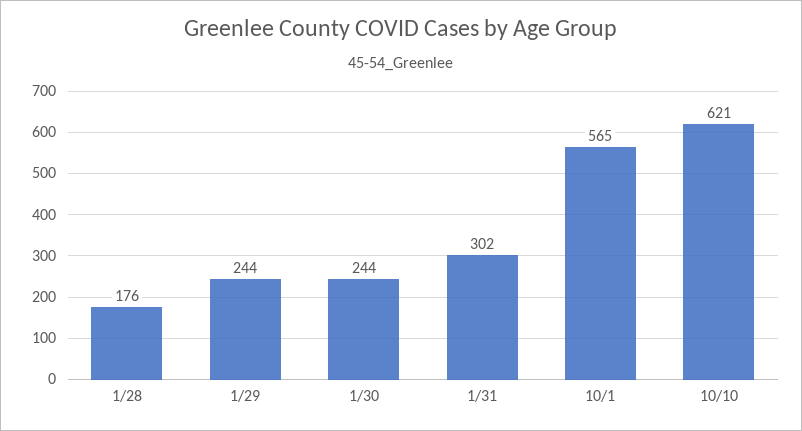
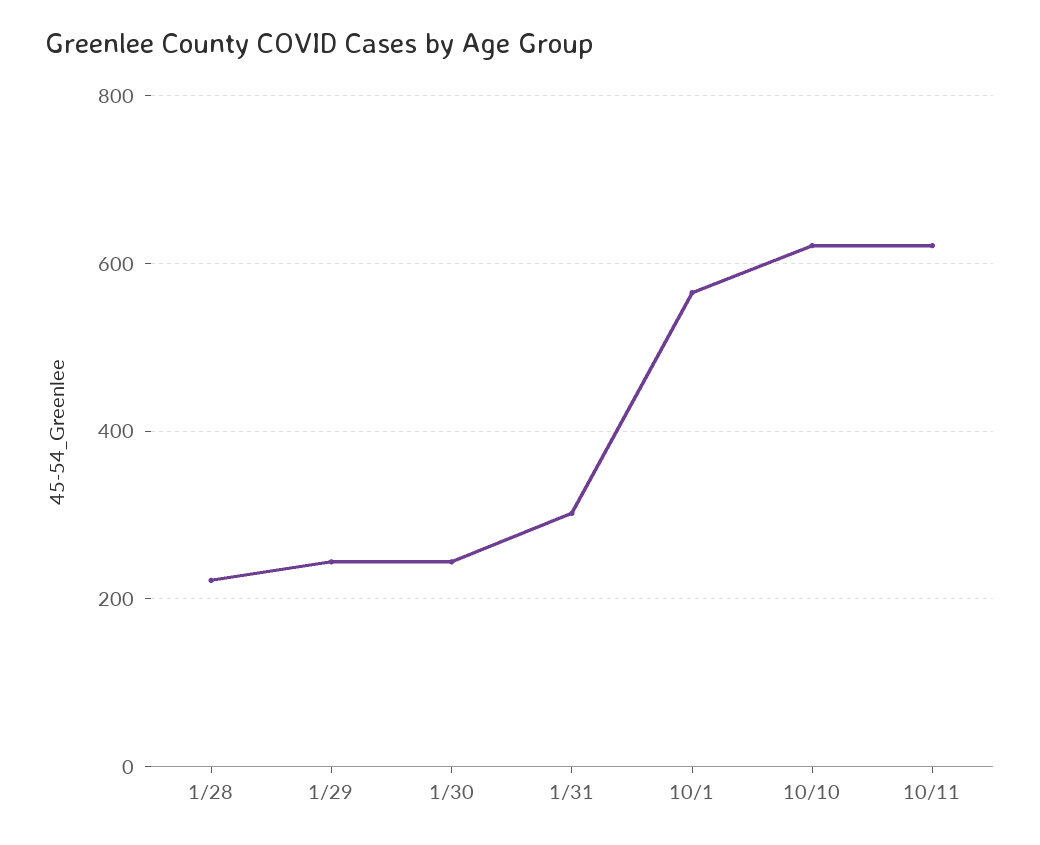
1/28: 176 -> 220
10/11: none -> 620

